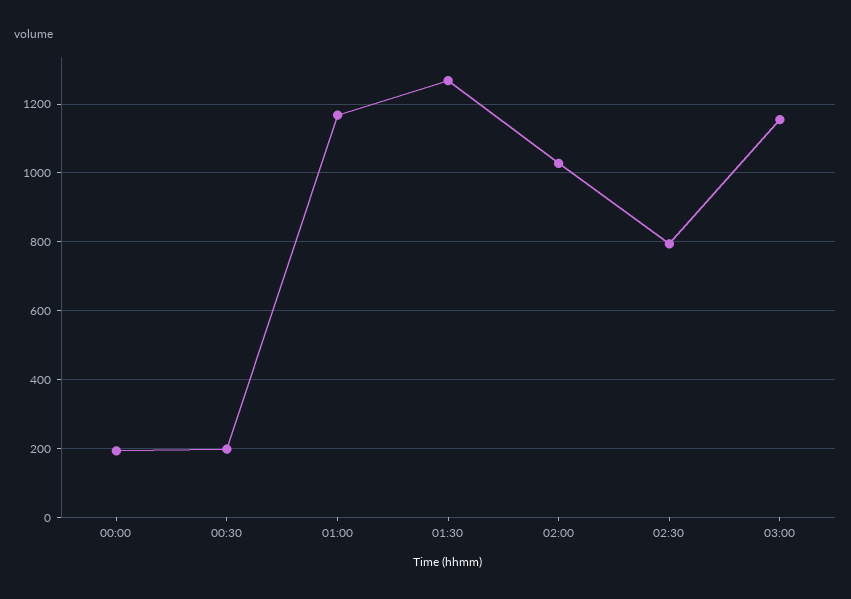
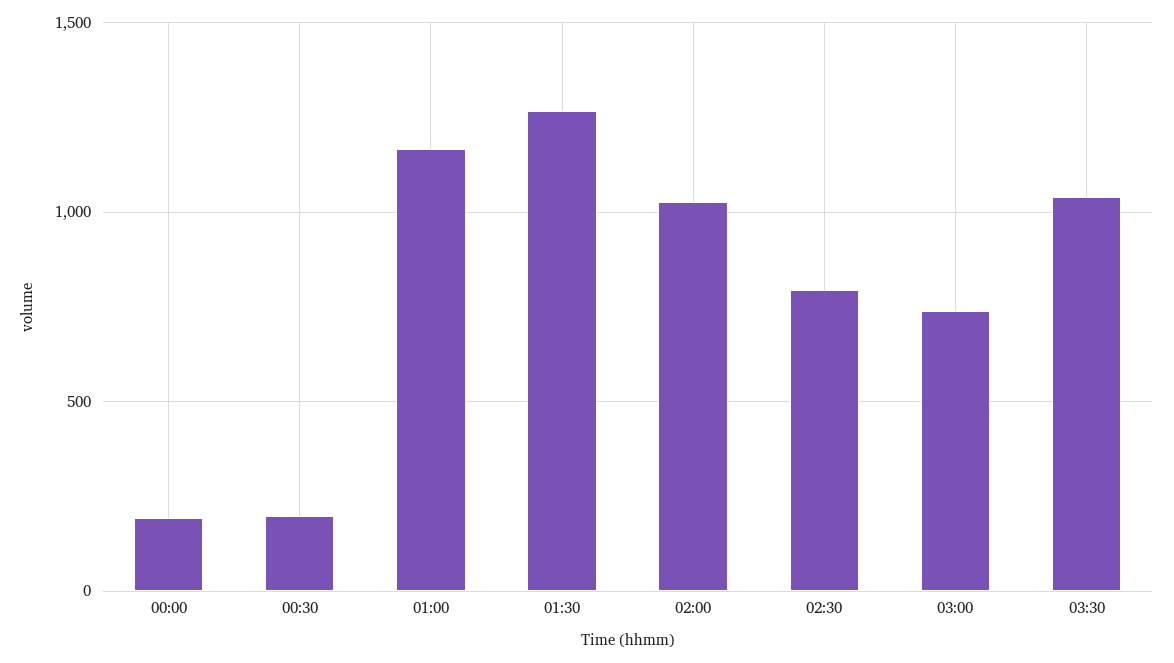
03:00: 1160 -> 750
03:30: none -> 1050

